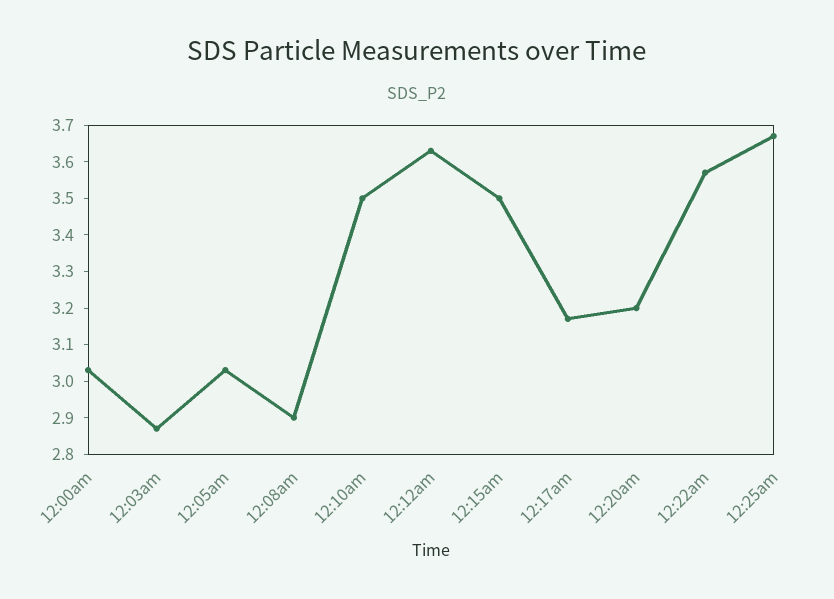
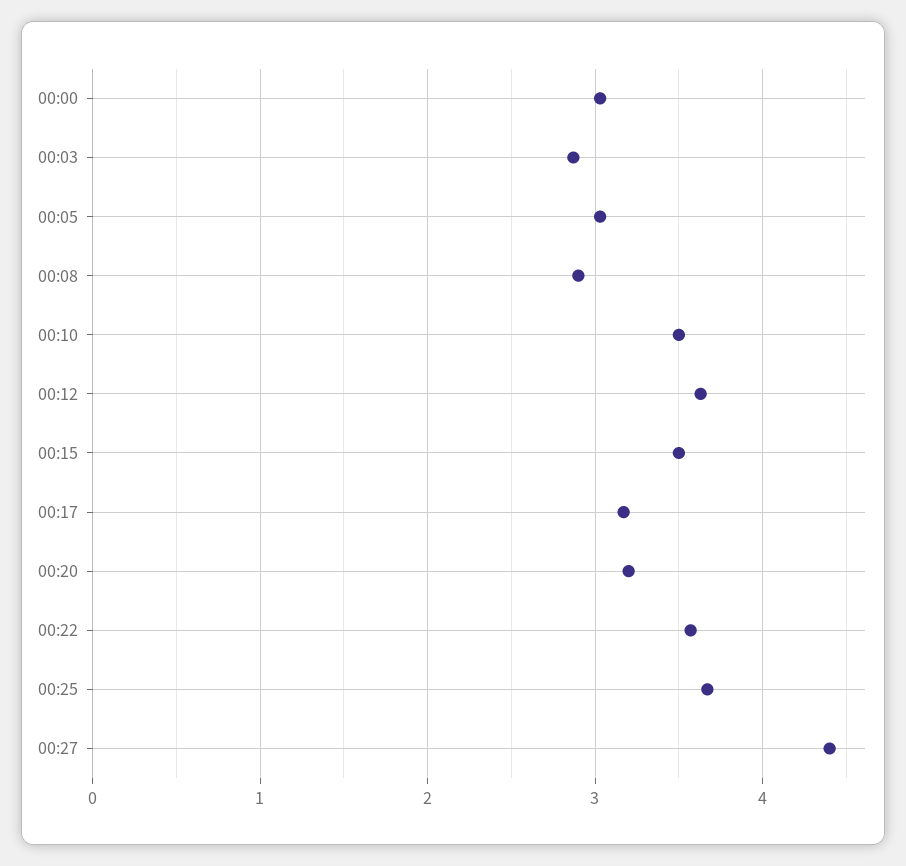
00:27: none -> 4.4

